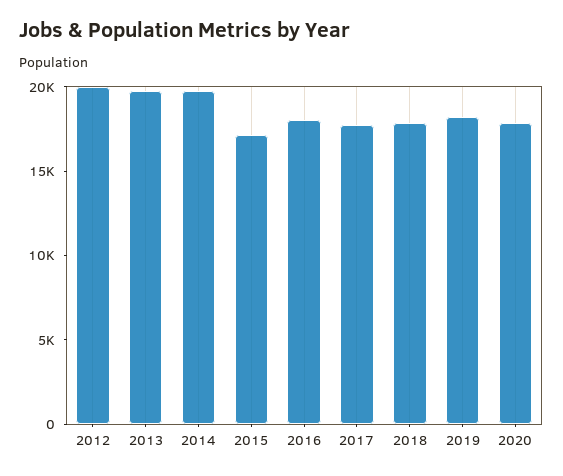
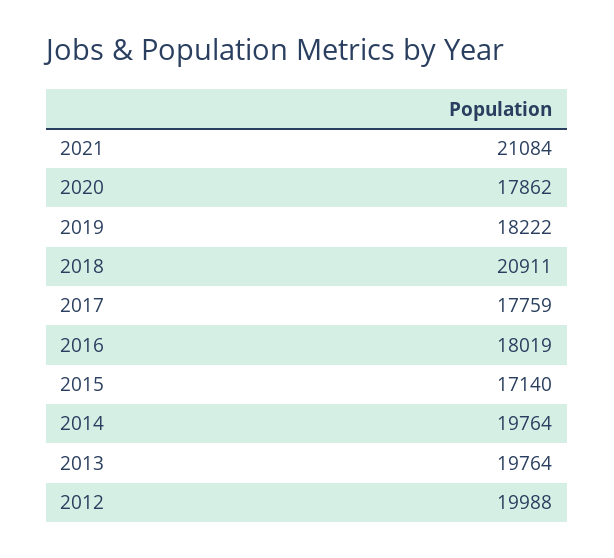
2018: 18000 -> 20911
2021: none -> 21084

